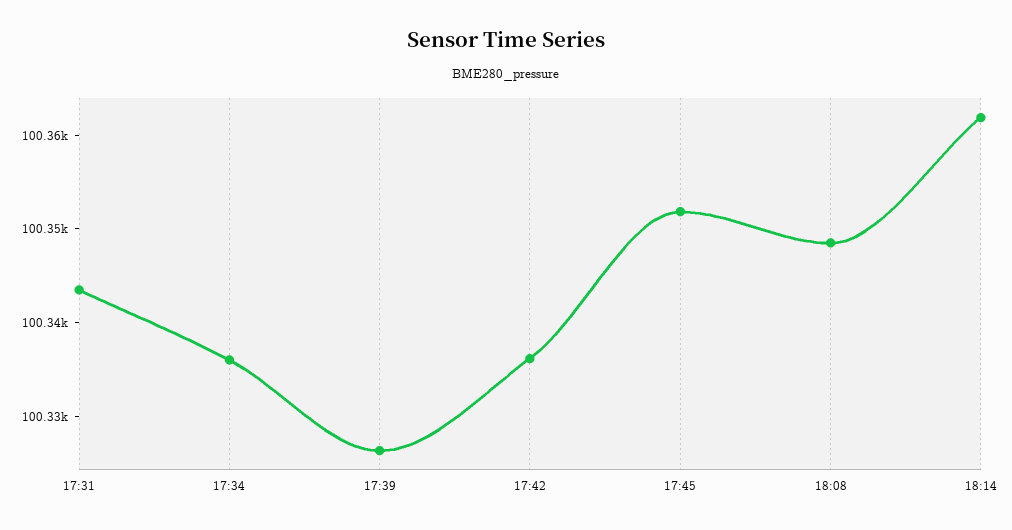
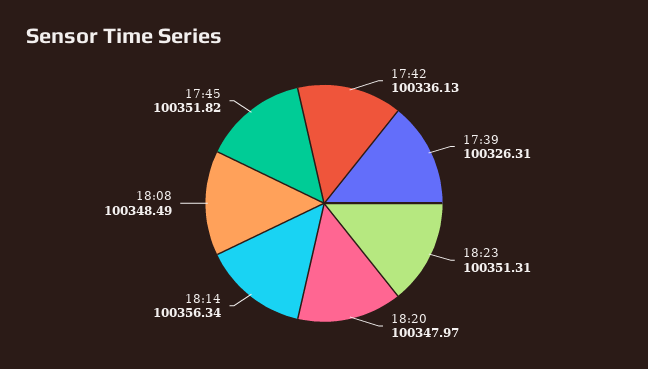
17:31: 100344 -> none
17:34: 100336 -> none
18:14: 100362 -> 100356.34
18:23: none -> 100351.31
18:20: none -> 100347.97

